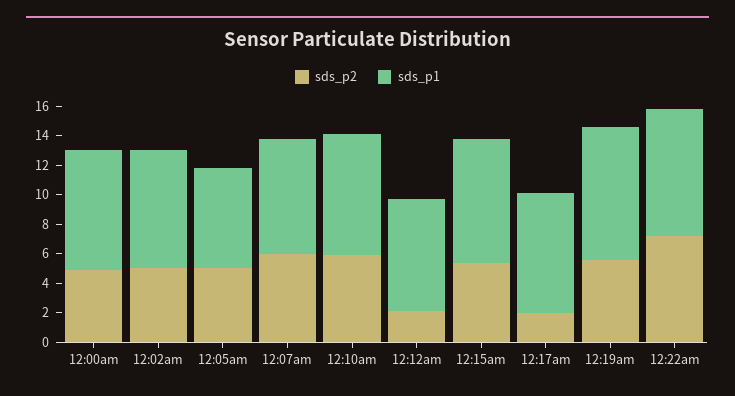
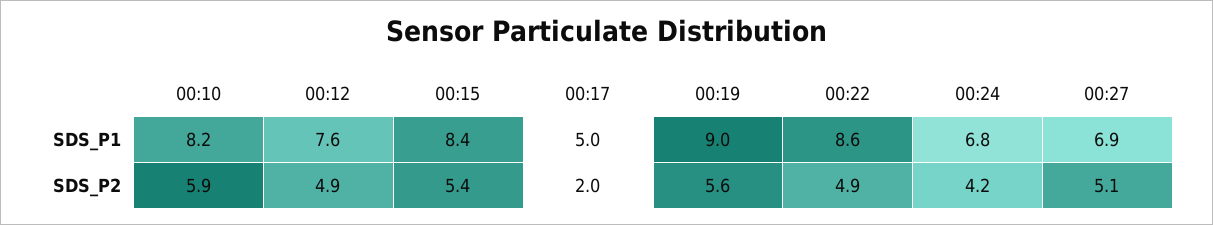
sds_p2, 12:00am: 5 -> none
sds_p1, 12:00am: 8 -> none
sds_p2, 12:02am: 5 -> none
sds_p1, 12:02am: 8 -> none
sds_p2, 12:05am: 5 -> none
sds_p1, 12:05am: 7 -> none
sds_p2, 12:07am: 6 -> none
sds_p1, 12:07am: 8 -> none
sds_p2, 12:12am: 2 -> 4.9
sds_p1, 12:17am: 8 -> 5
sds_p2, 12:22am: 7 -> 4.9
sds_p1, 00:24: none -> 6.8
sds_p1, 00:27: none -> 6.9
sds_p2, 00:24: none -> 4.2
sds_p2, 00:27: none -> 5.1

